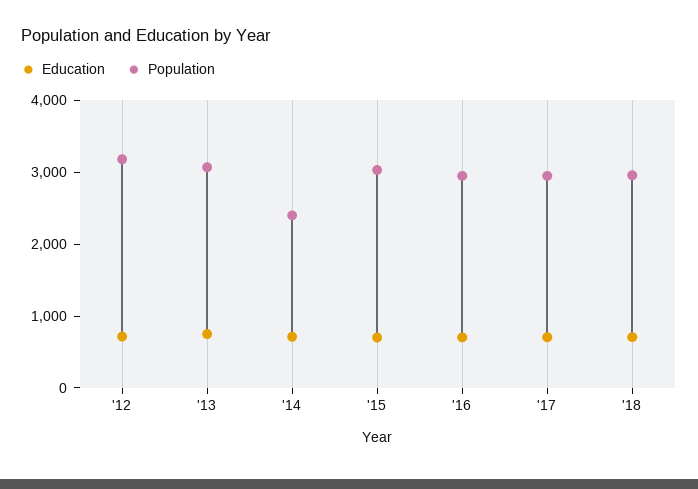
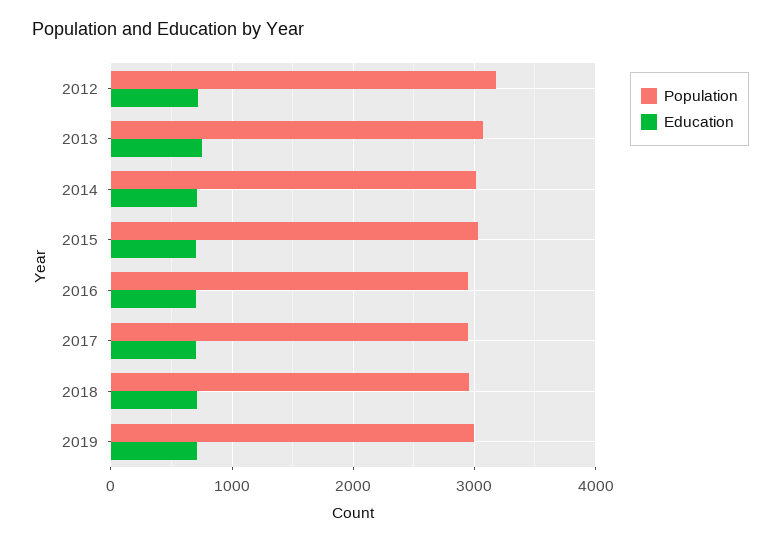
Population, '14: 2400 -> 3000
Population, 2019: none -> 3000
Education, 2019: none -> 700

